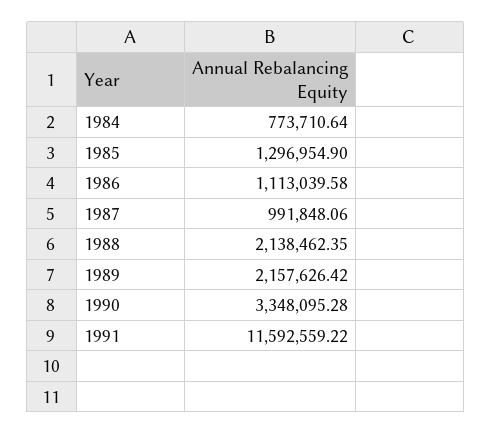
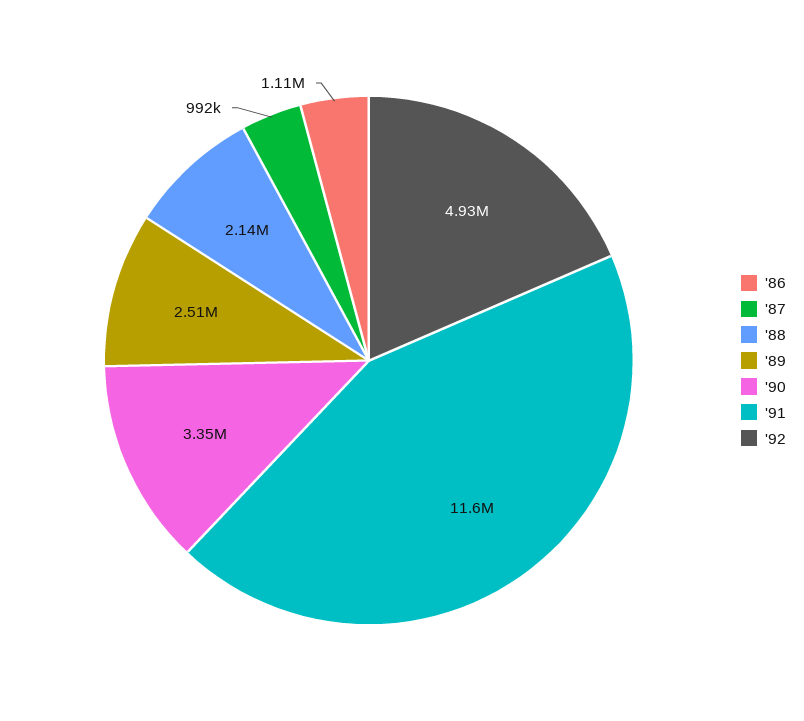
1984: 773710.64 -> none
1985: 1296954.9 -> none
1989: 2157626.42 -> 2510000
'92: none -> 4930000

